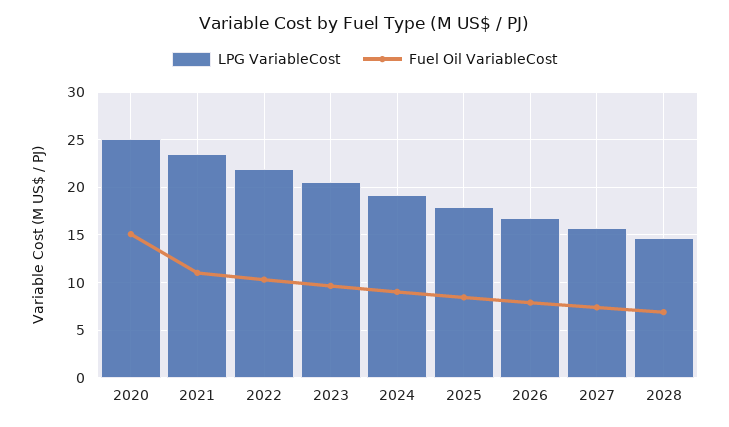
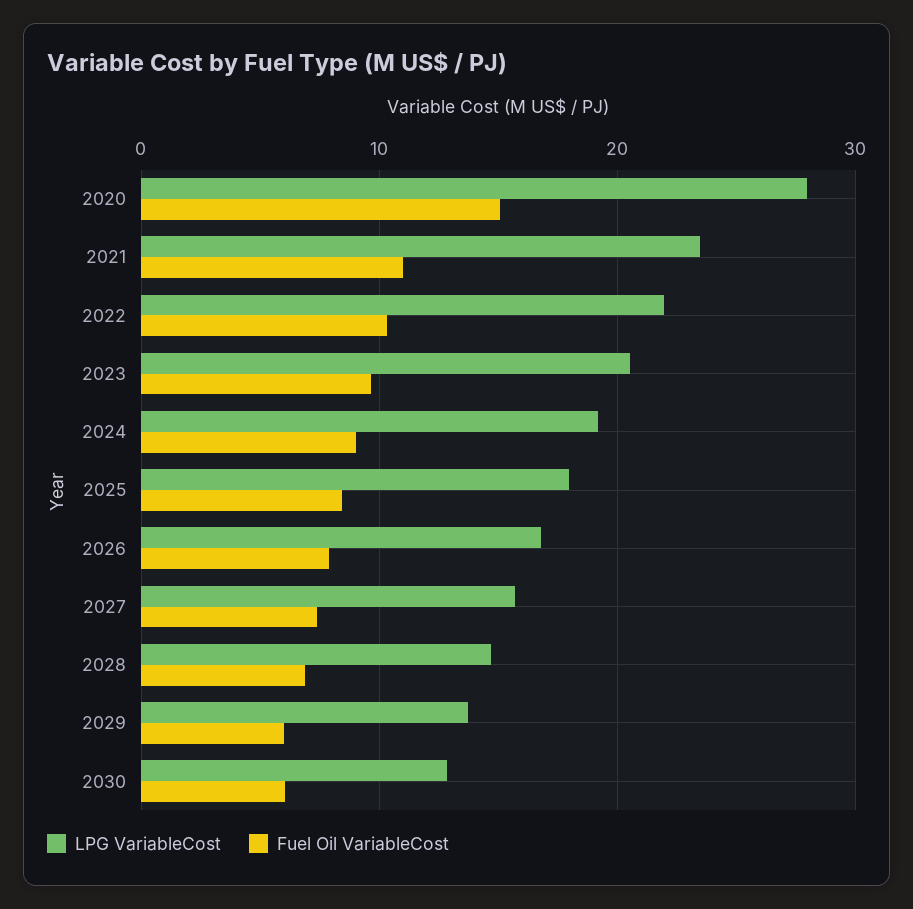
LPG VariableCost, 2020: 25 -> 28
LPG VariableCost, 2029: none -> 14
Fuel Oil VariableCost, 2029: none -> 6
LPG VariableCost, 2030: none -> 13
Fuel Oil VariableCost, 2030: none -> 6

